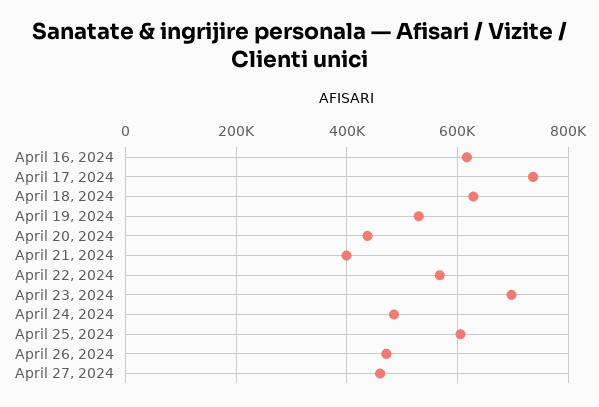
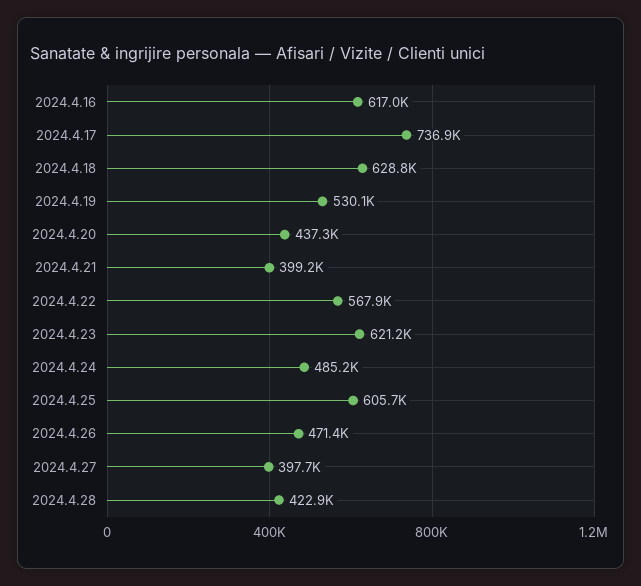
April 23, 2024: 700000 -> 621200
April 27, 2024: 460000 -> 397700
2024.4.28: none -> 422900

